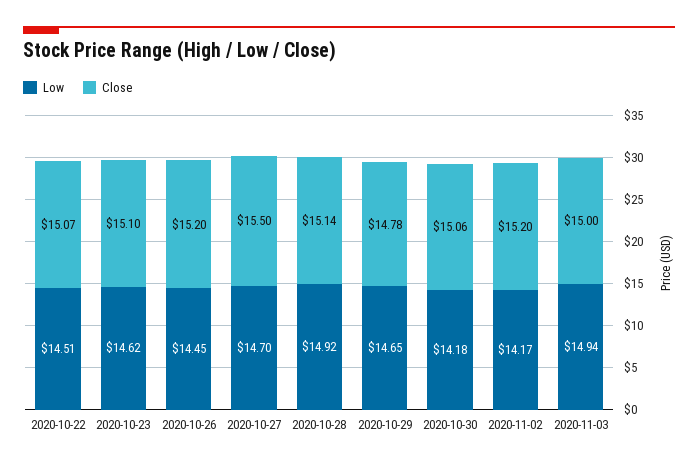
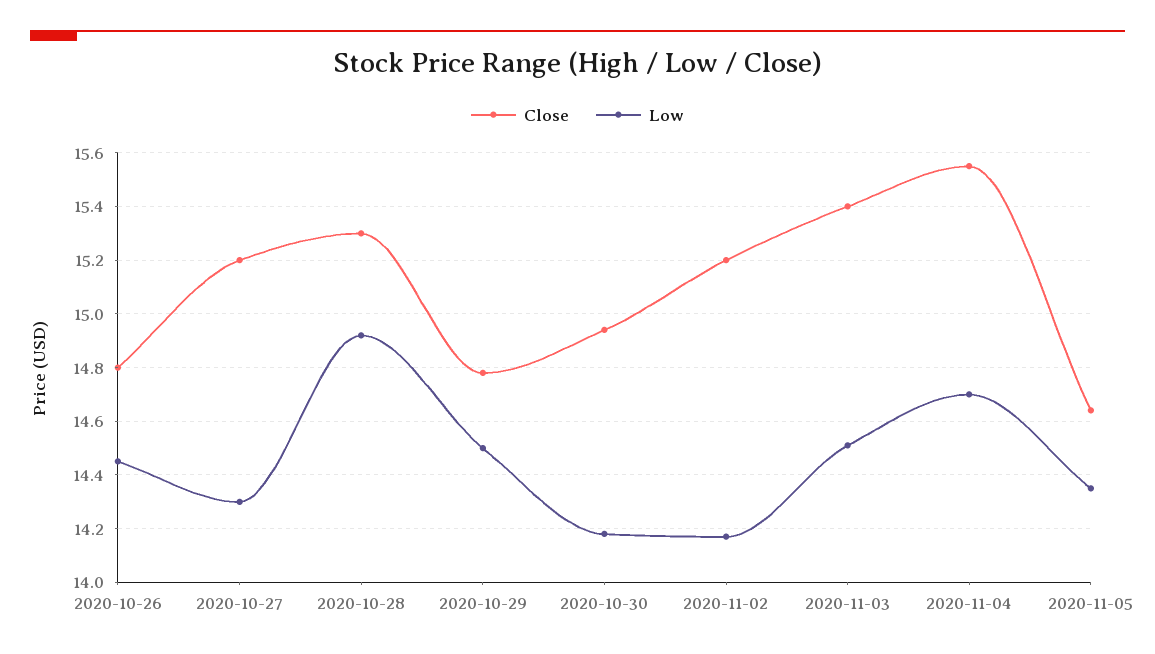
Low, 2020-10-22: 14.51 -> none
Close, 2020-10-22: 15.07 -> none
Low, 2020-10-23: 14.62 -> none
Close, 2020-10-23: 15.1 -> none
Close, 2020-10-26: 15.2 -> 14.8
Low, 2020-10-27: 14.7 -> 14.3
Close, 2020-10-27: 15.5 -> 15.2
Close, 2020-10-28: 15.14 -> 15.3
Low, 2020-10-29: 14.65 -> 14.5
Close, 2020-10-30: 15.06 -> 14.95
Low, 2020-11-03: 14.94 -> 14.5
Close, 2020-11-03: 15 -> 15.4
Close, 2020-11-04: none -> 15.55
Low, 2020-11-04: none -> 14.7
Close, 2020-11-05: none -> 14.65
Low, 2020-11-05: none -> 14.35

